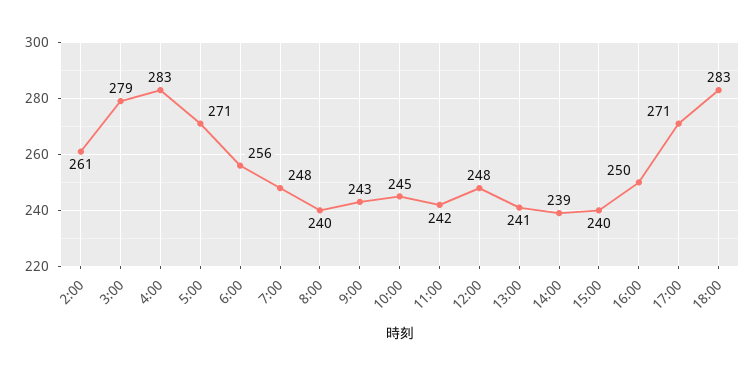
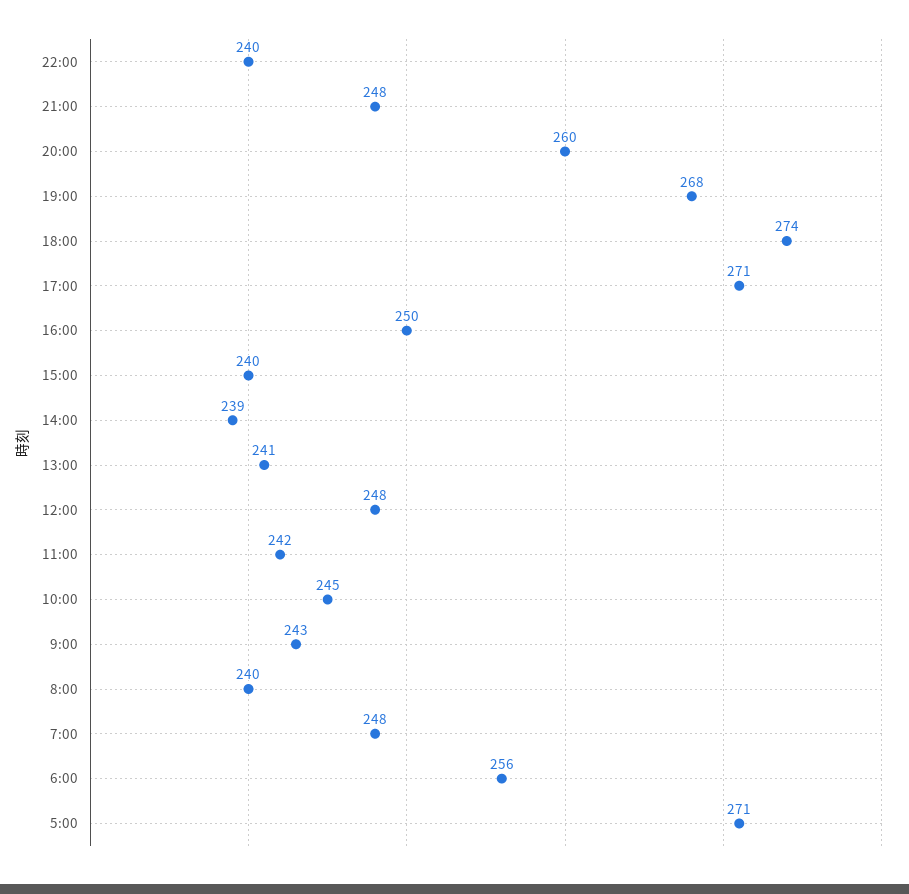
2:00: 261 -> none
3:00: 279 -> none
4:00: 283 -> none
18:00: 283 -> 274
22:00: none -> 240
21:00: none -> 248
20:00: none -> 260
19:00: none -> 268

